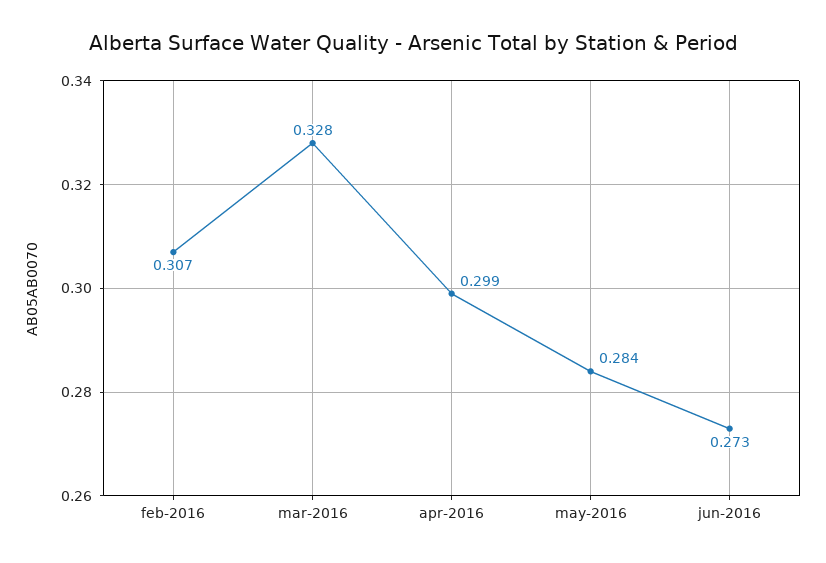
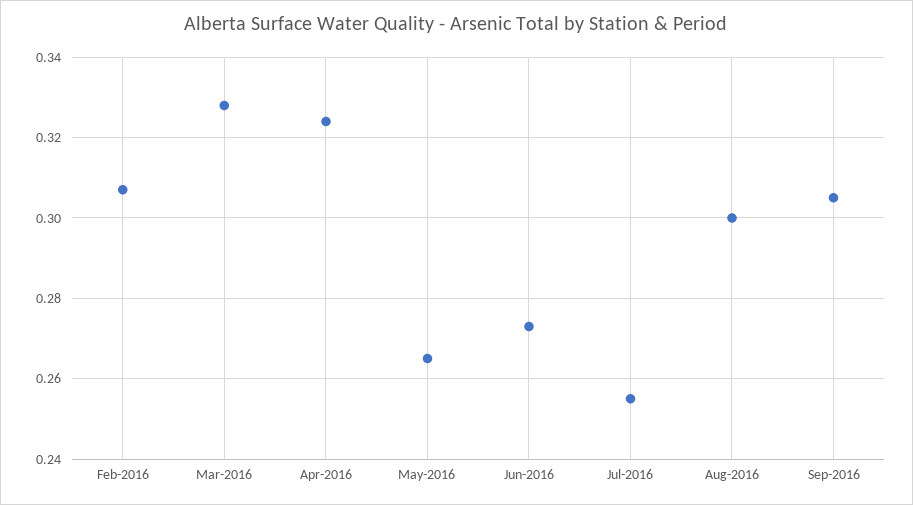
apr-2016: 0.299 -> 0.325
may-2016: 0.284 -> 0.265
Jul-2016: none -> 0.255
Aug-2016: none -> 0.3
Sep-2016: none -> 0.305

